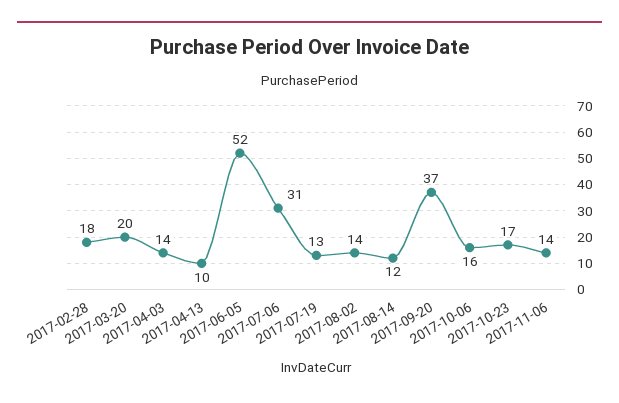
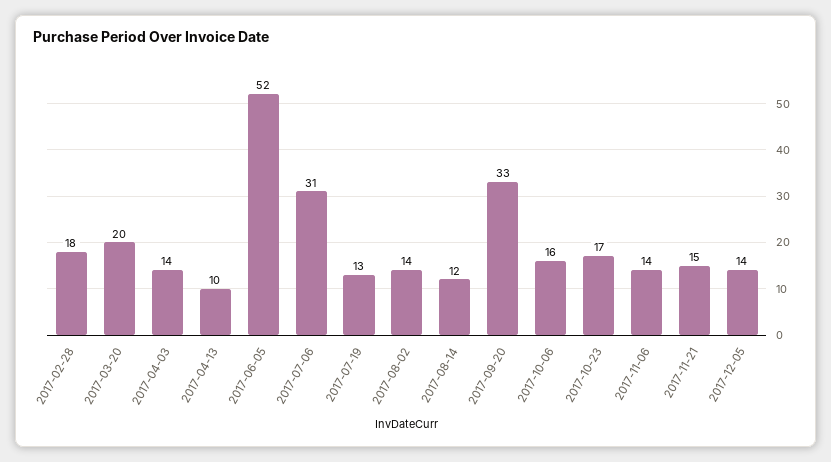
2017-09-20: 37 -> 33
2017-11-21: none -> 15
2017-12-05: none -> 14

